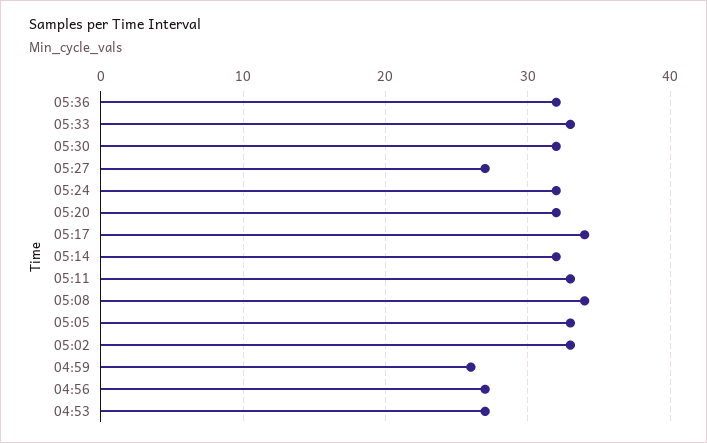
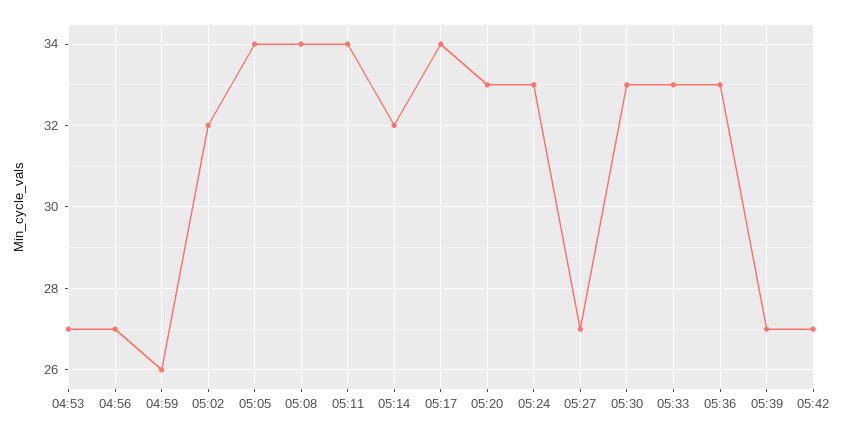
05:36: 32 -> 33
05:30: 32 -> 33
05:24: 32 -> 33
05:20: 32 -> 33
05:11: 33 -> 34
05:05: 33 -> 34
05:02: 33 -> 32
05:39: none -> 27
05:42: none -> 27

